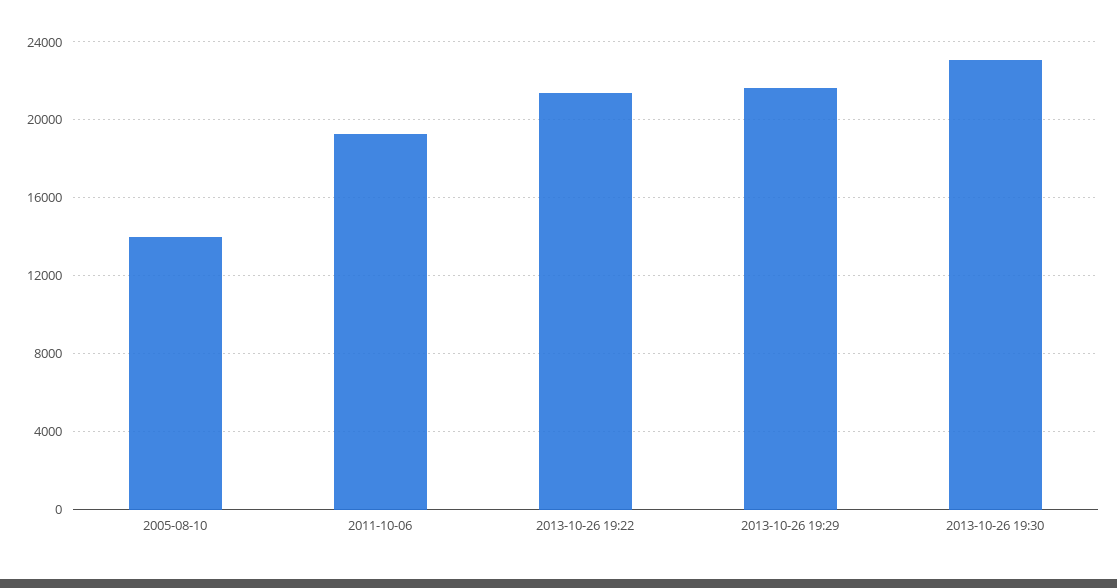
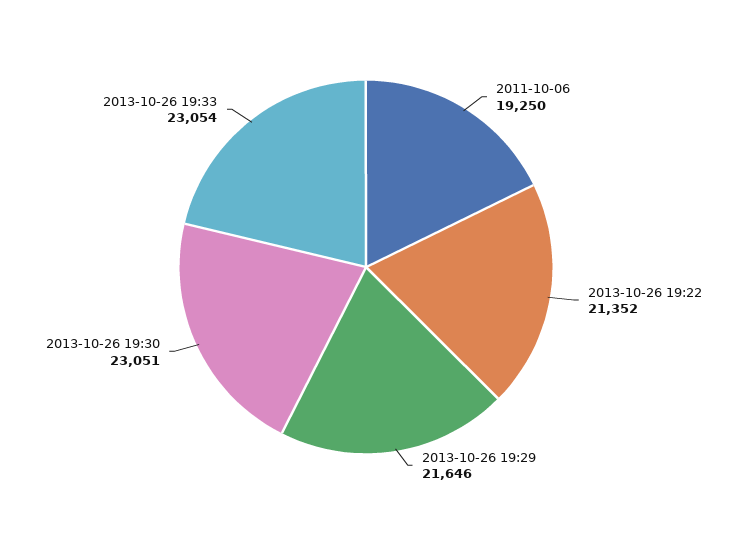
2005-08-10: 14000 -> none
2013-10-26 19:33: none -> 23054

